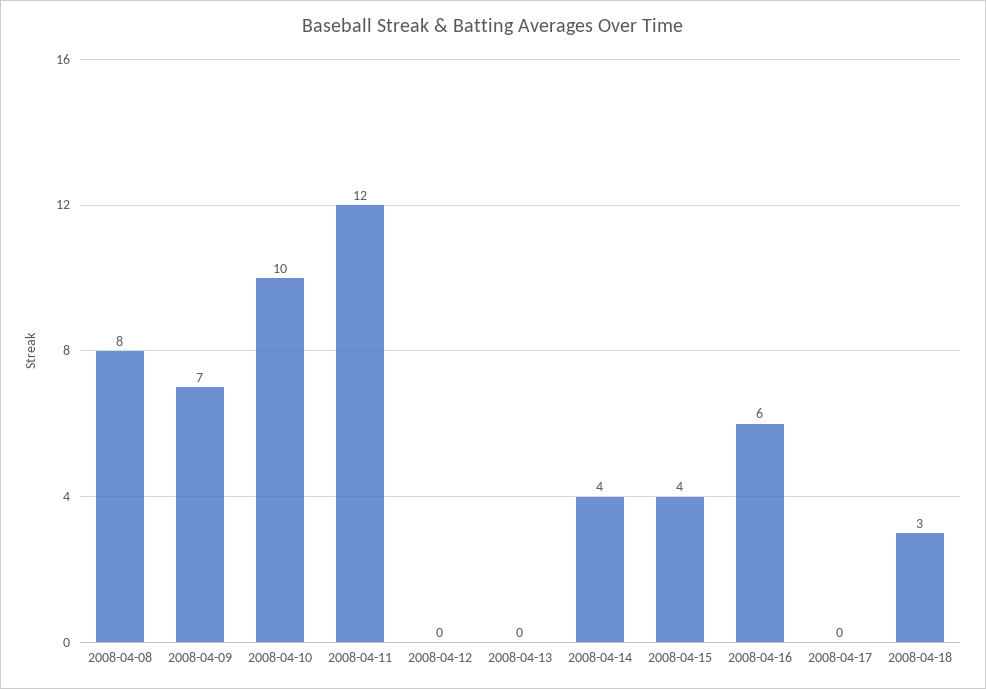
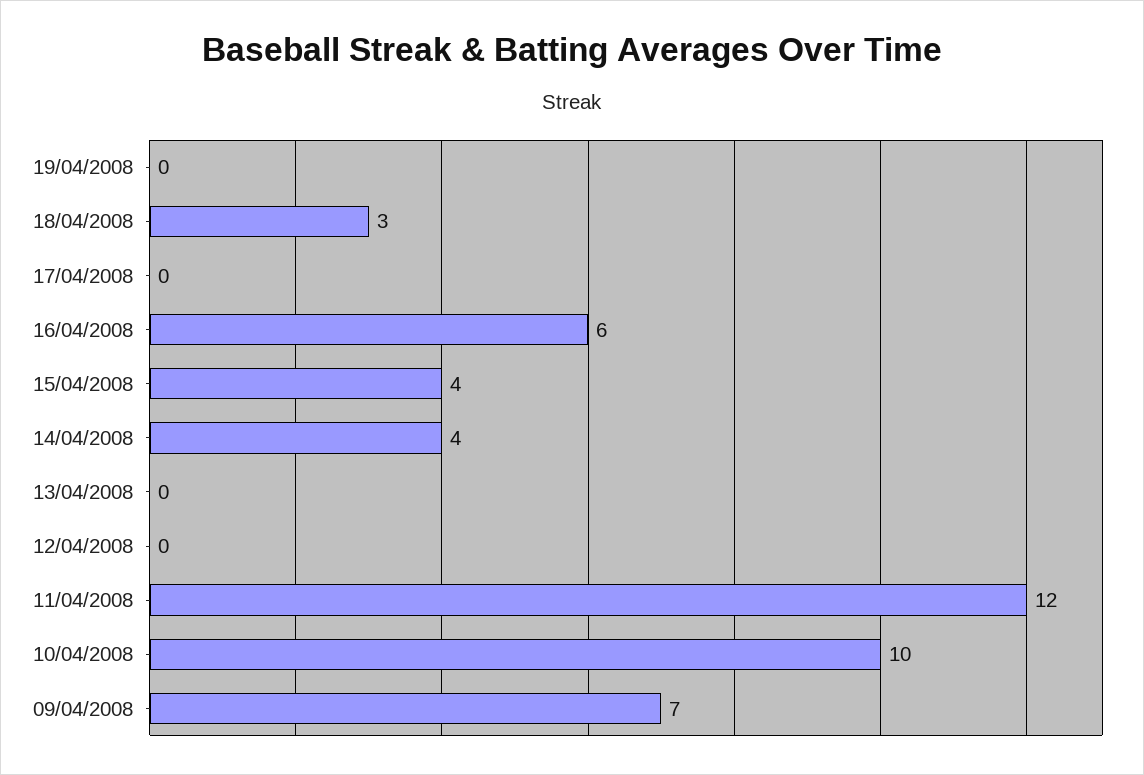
2008-04-08: 8 -> none
19/04/2008: none -> 0

